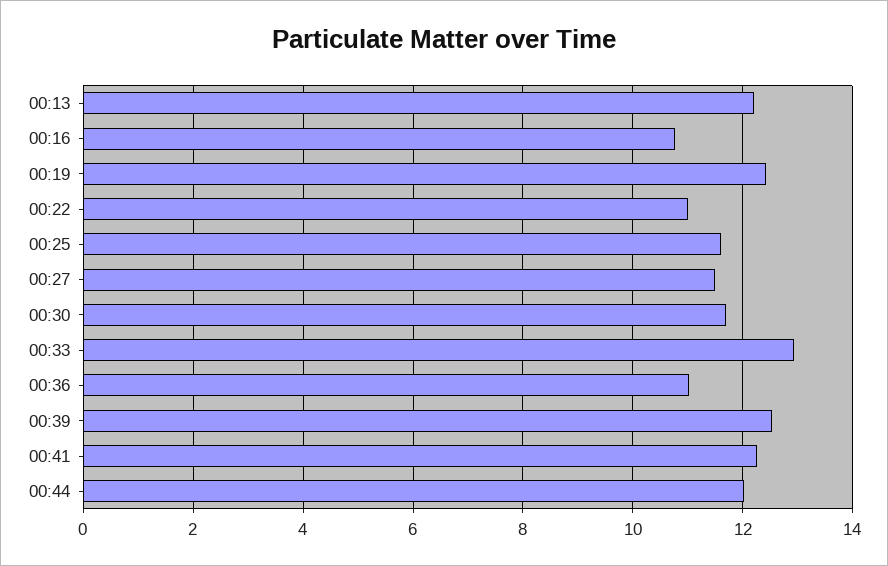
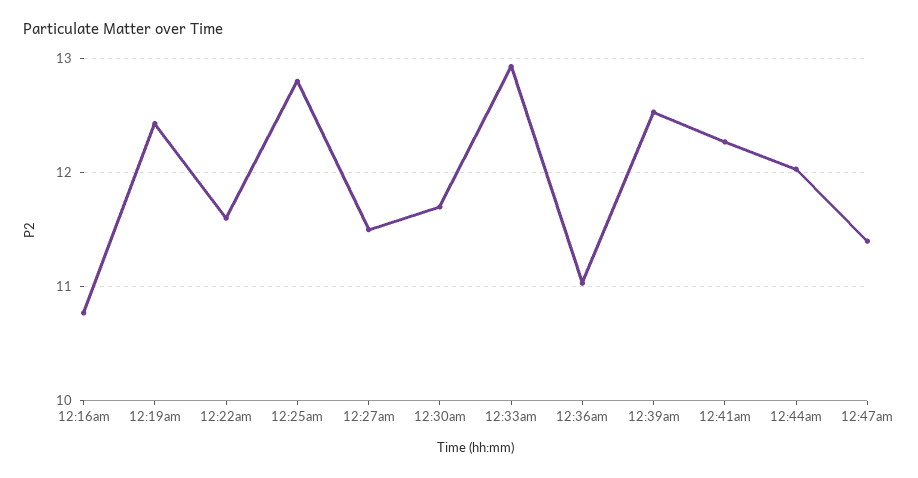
00:13: 12.2 -> none
00:22: 11 -> 11.6
00:25: 11.6 -> 12.8
12:47am: none -> 11.4

